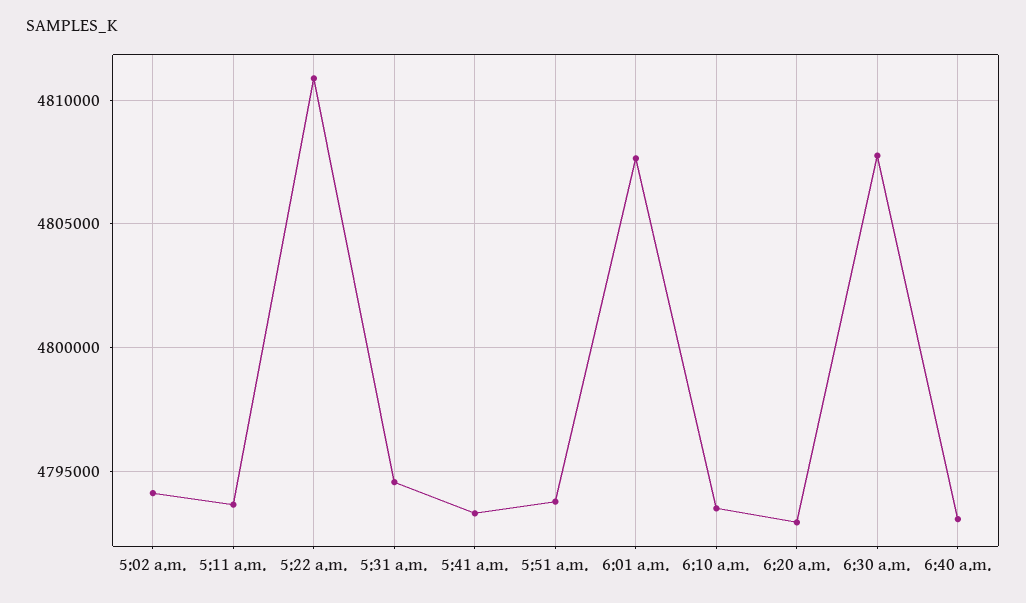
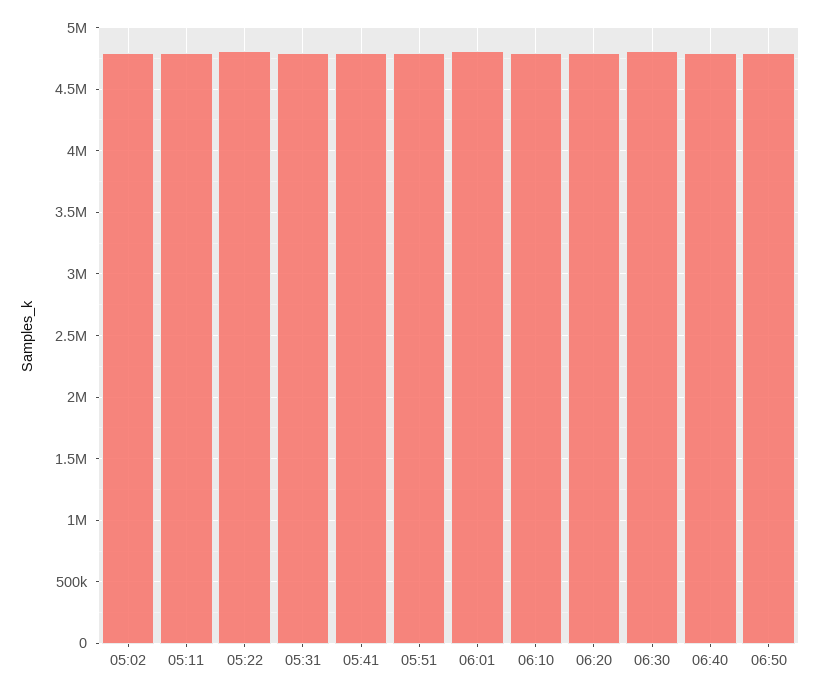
06:50: none -> 4800000

